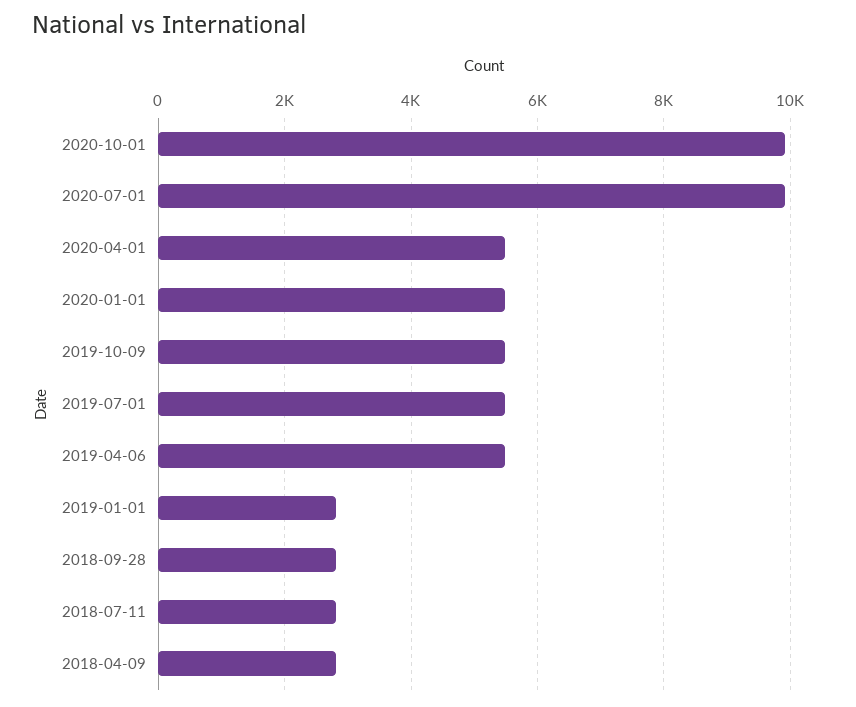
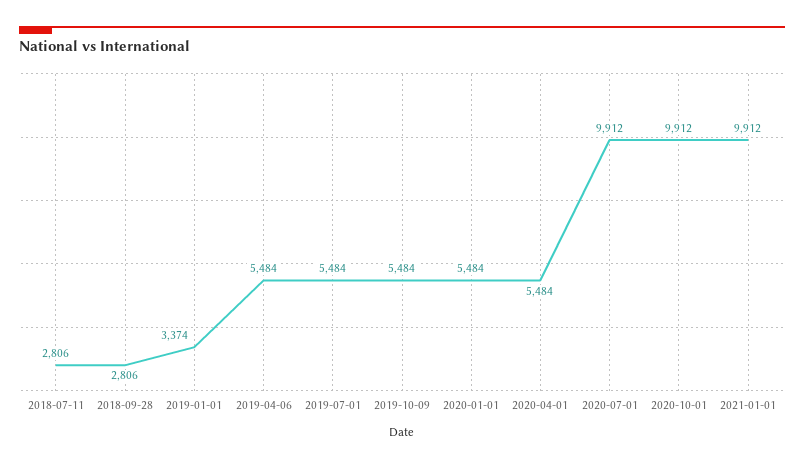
2019-01-01: 2800 -> 3374
2018-04-09: 2800 -> none
2021-01-01: none -> 9912

